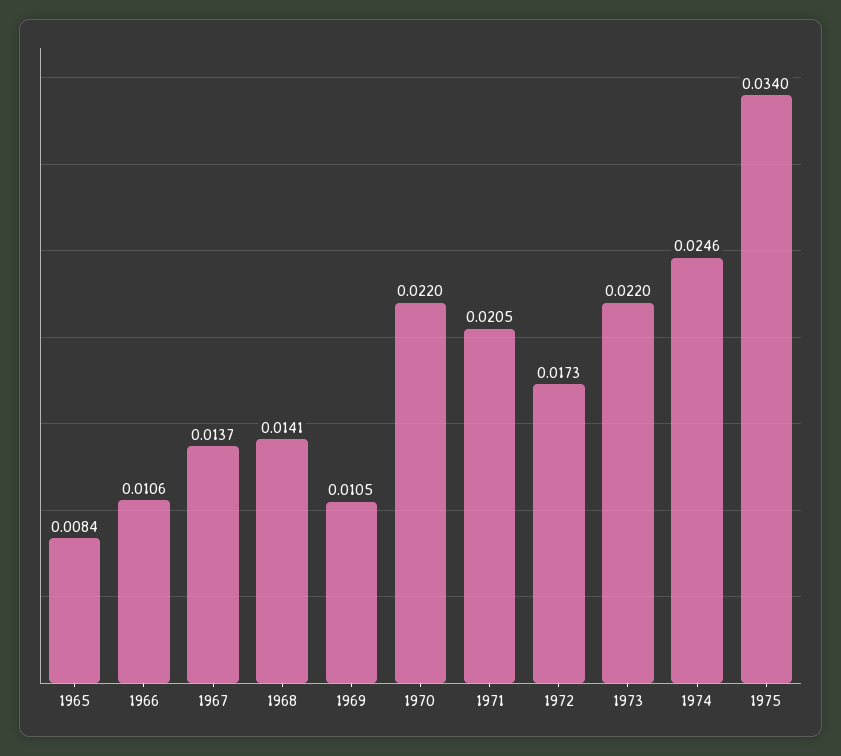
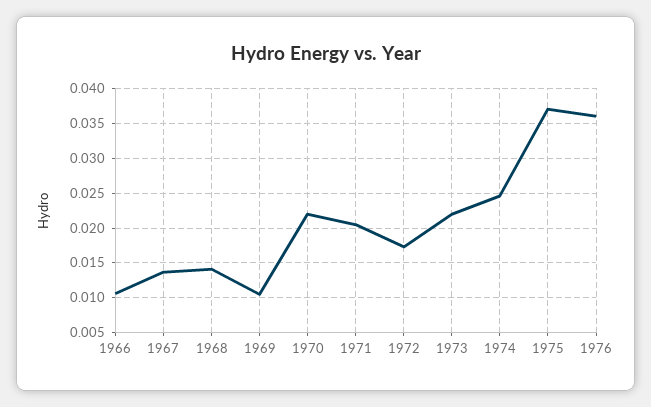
1965: 0.0084 -> none
1975: 0.034 -> 0.037
1976: none -> 0.036

